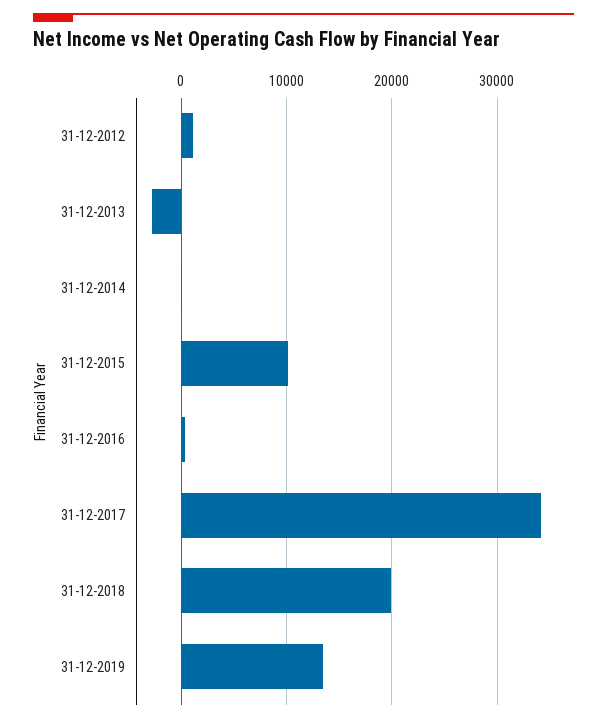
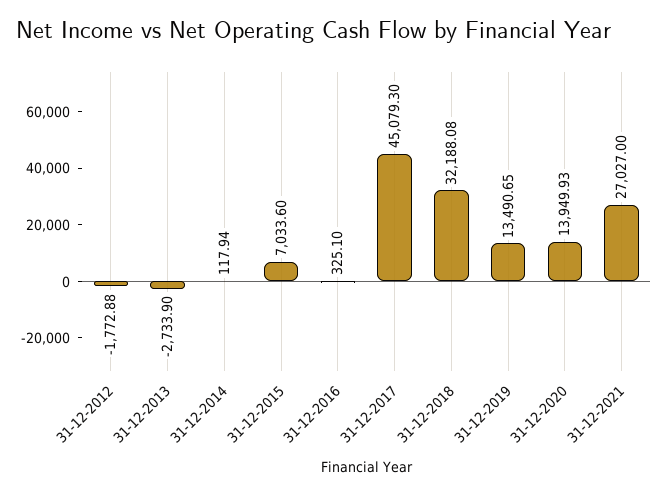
31-12-2012: 1000 -> -1772.88
31-12-2015: 10000 -> 7033.6
31-12-2017: 34000 -> 45079.3
31-12-2018: 20000 -> 32188.08
31-12-2020: none -> 13949.93
31-12-2021: none -> 27027

